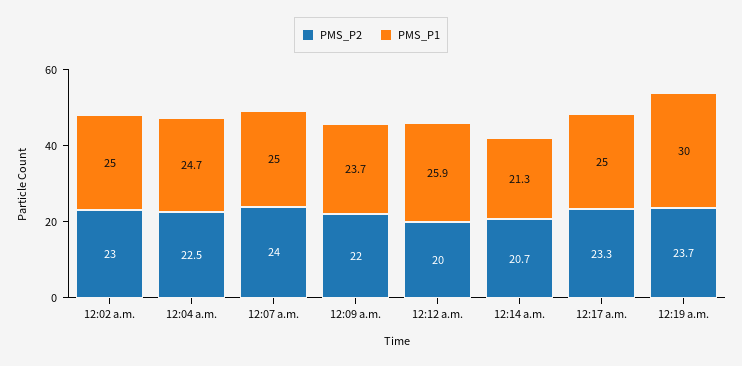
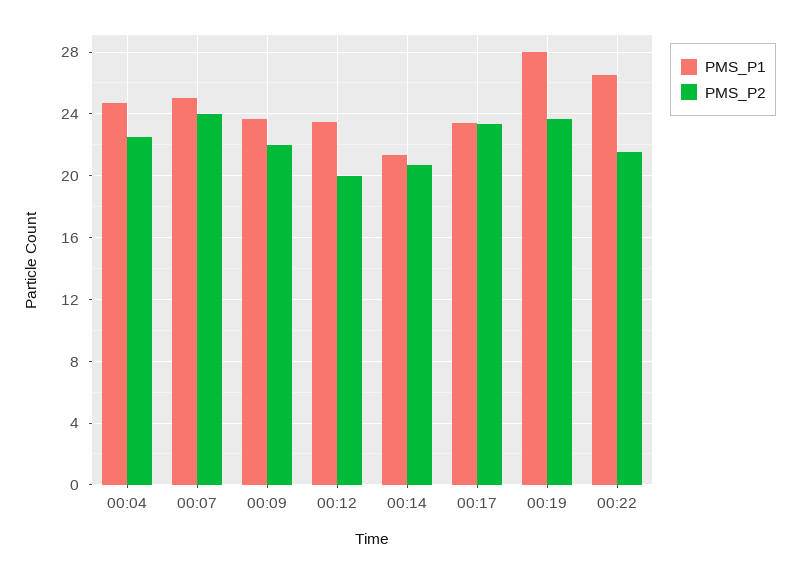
PMS_P2, 12:02 a.m.: 23 -> none
PMS_P1, 12:02 a.m.: 25 -> none
PMS_P1, 12:12 a.m.: 25.9 -> 23.5
PMS_P1, 12:17 a.m.: 25 -> 23.5
PMS_P1, 12:19 a.m.: 30 -> 28
PMS_P1, 00:22: none -> 26.5
PMS_P2, 00:22: none -> 21.5

